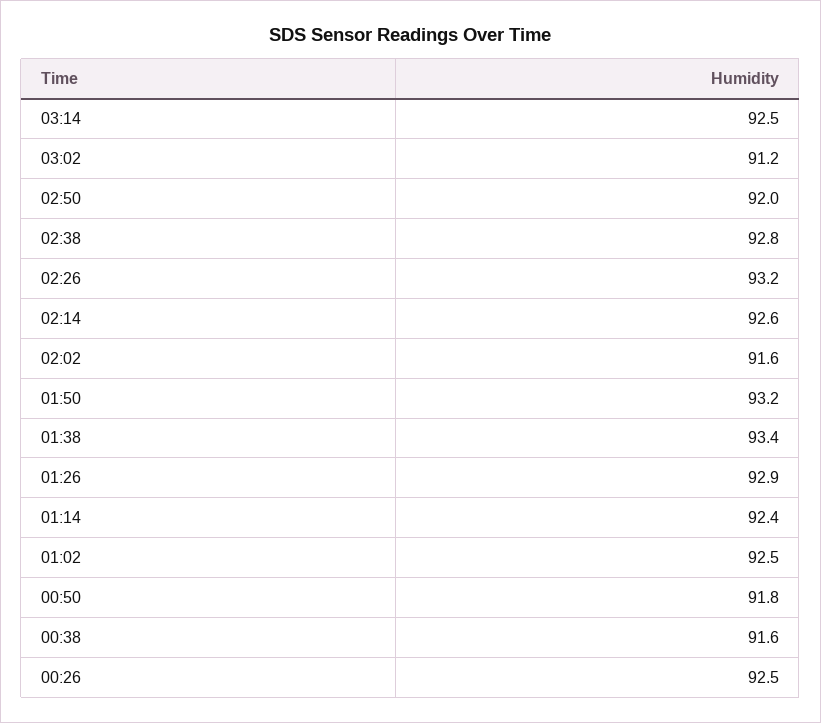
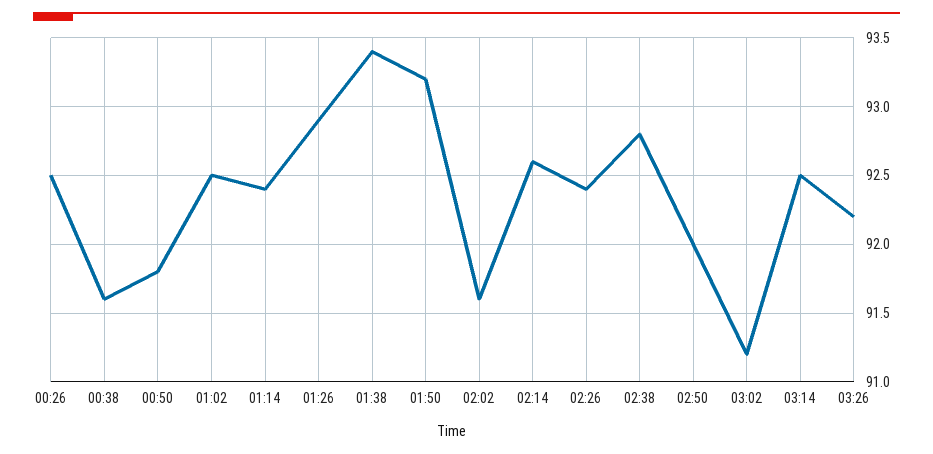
02:26: 93.2 -> 92.4
03:26: none -> 92.2

